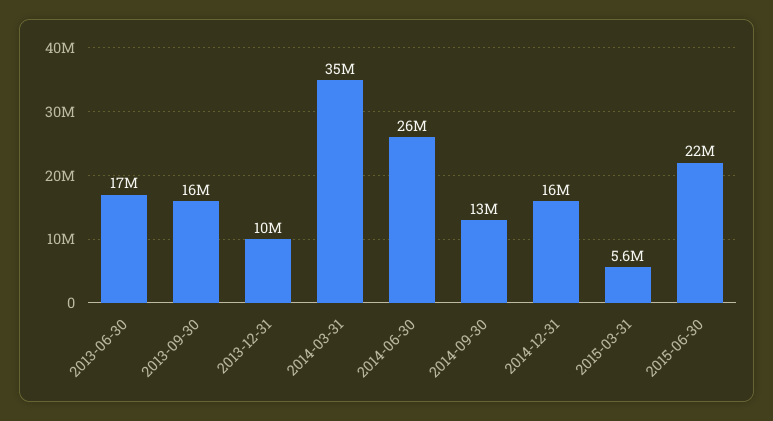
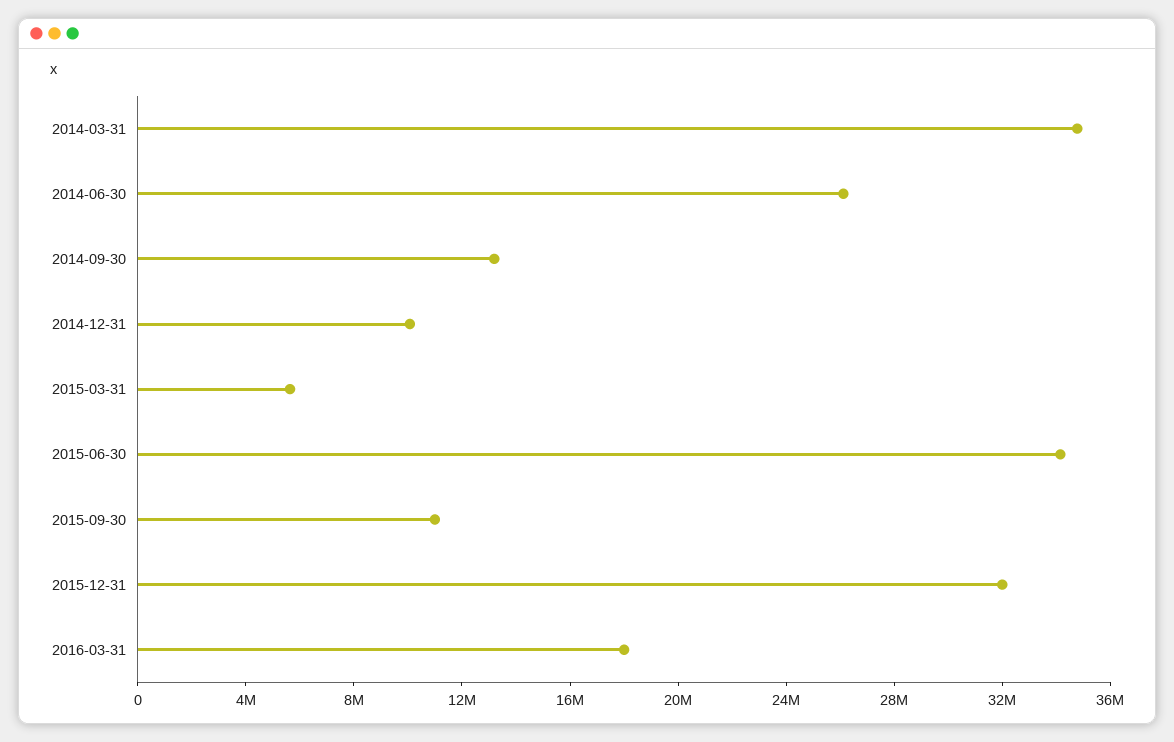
2013-06-30: 17000000 -> none
2013-09-30: 16000000 -> none
2013-12-31: 10000000 -> none
2014-12-31: 16000000 -> 10000000
2015-06-30: 22000000 -> 34000000
2015-09-30: none -> 11000000
2015-12-31: none -> 32000000
2016-03-31: none -> 18000000

